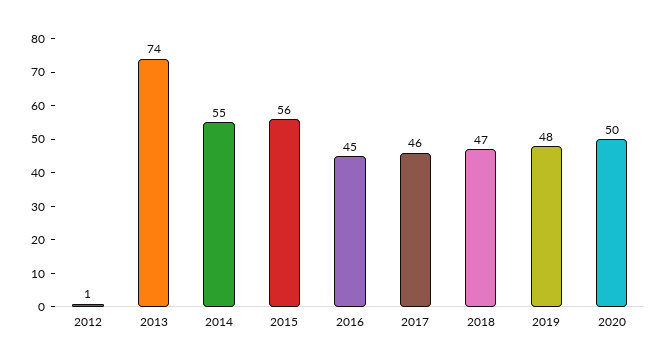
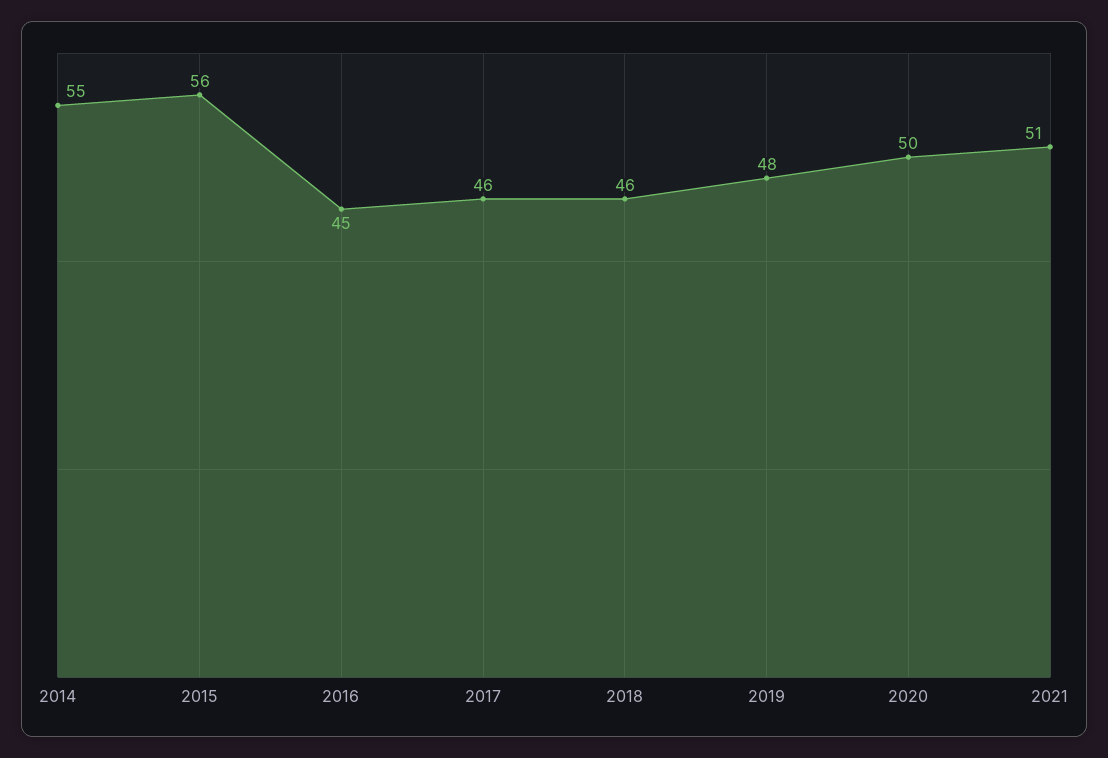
2012: 1 -> none
2013: 74 -> none
2018: 47 -> 46
2021: none -> 51

